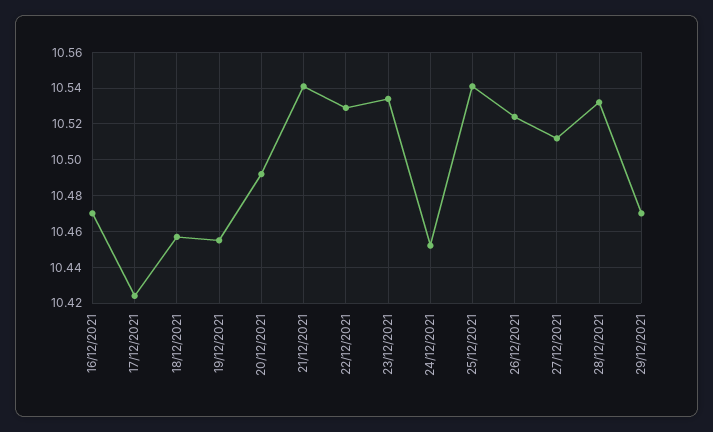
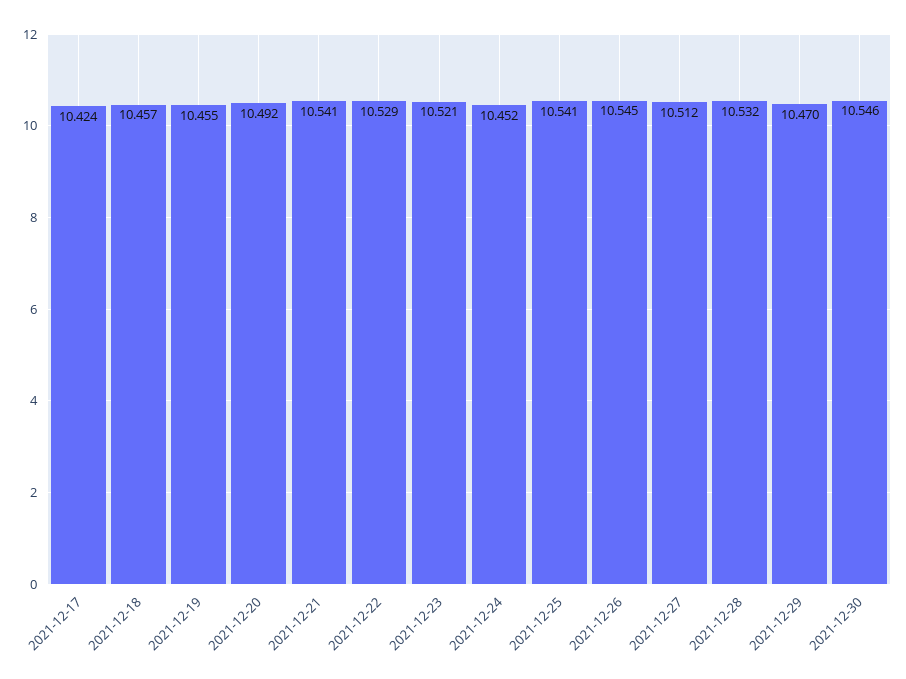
16/12/2021: 10.47 -> none
23/12/2021: 10.535 -> 10.521
26/12/2021: 10.525 -> 10.545
2021-12-30: none -> 10.546

